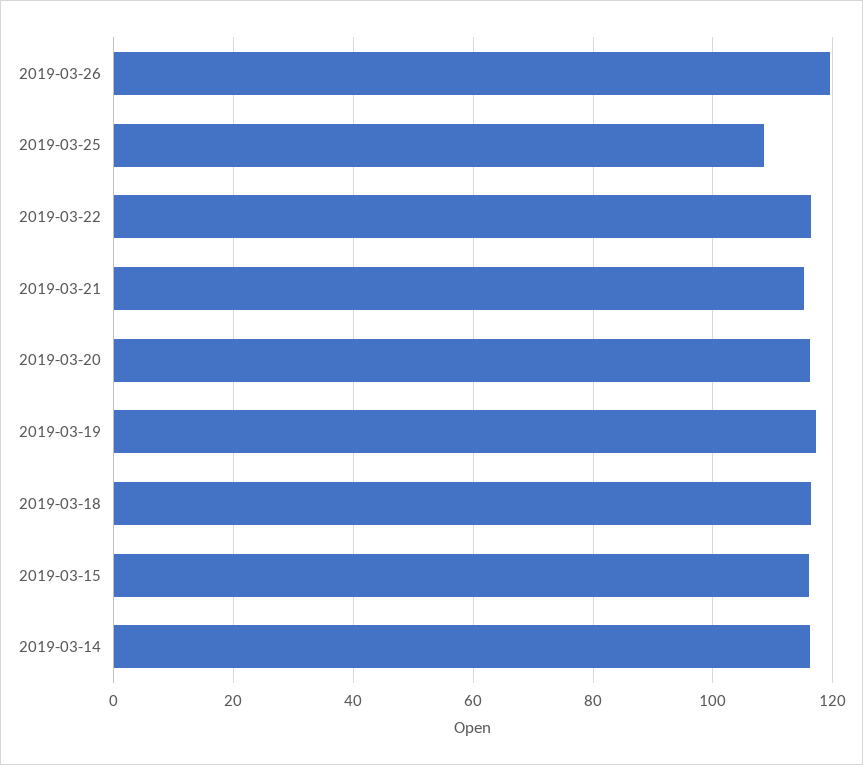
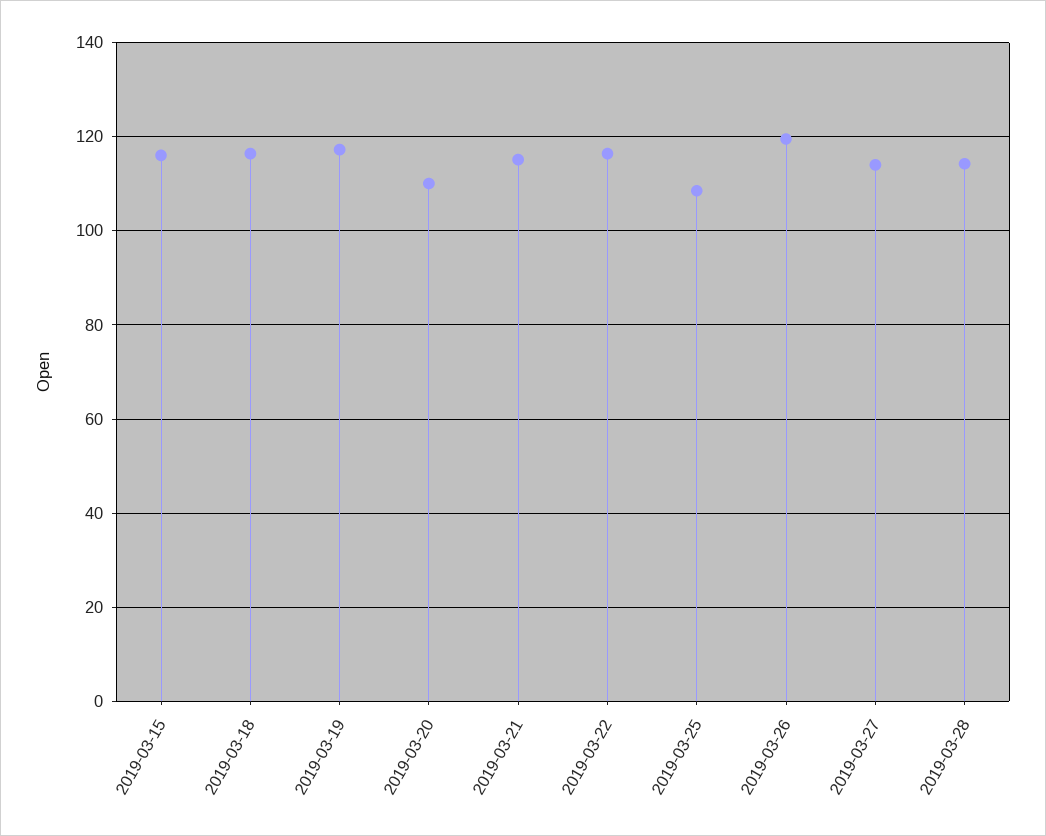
2019-03-20: 116 -> 110
2019-03-14: 116 -> none
2019-03-27: none -> 114
2019-03-28: none -> 114

